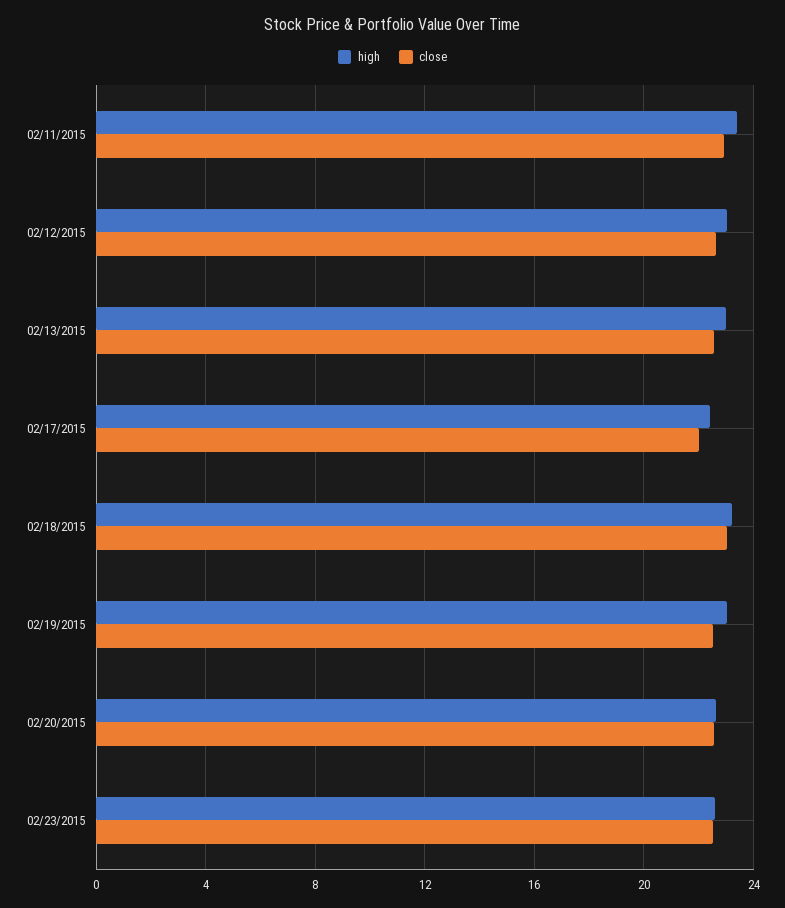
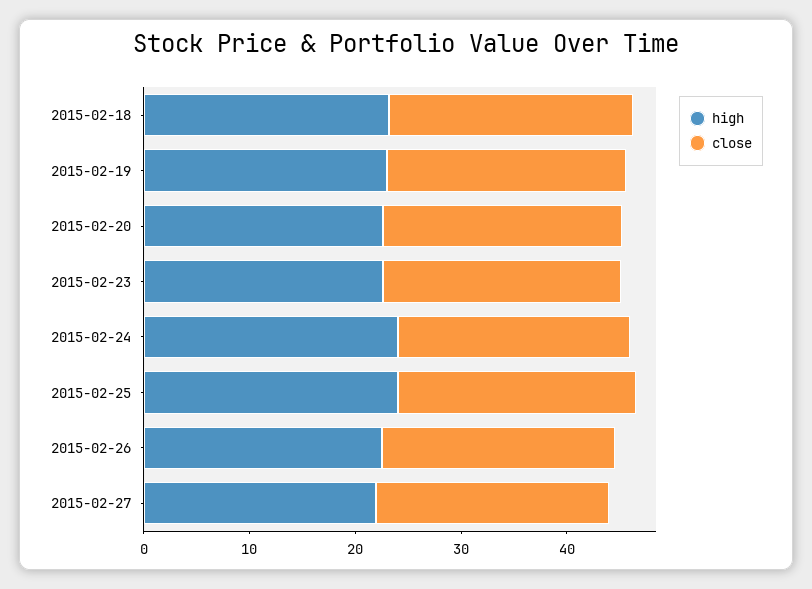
high, 02/11/2015: 23.5 -> none
close, 02/11/2015: 23 -> none
high, 02/12/2015: 23 -> none
close, 02/12/2015: 22.5 -> none
high, 02/13/2015: 23 -> none
close, 02/13/2015: 22.5 -> none
high, 02/17/2015: 22.5 -> none
close, 02/17/2015: 22 -> none
high, 2015-02-24: none -> 24
close, 2015-02-24: none -> 22
high, 2015-02-25: none -> 24
close, 2015-02-25: none -> 22
high, 2015-02-26: none -> 22
close, 2015-02-26: none -> 22
high, 2015-02-27: none -> 22
close, 2015-02-27: none -> 22

